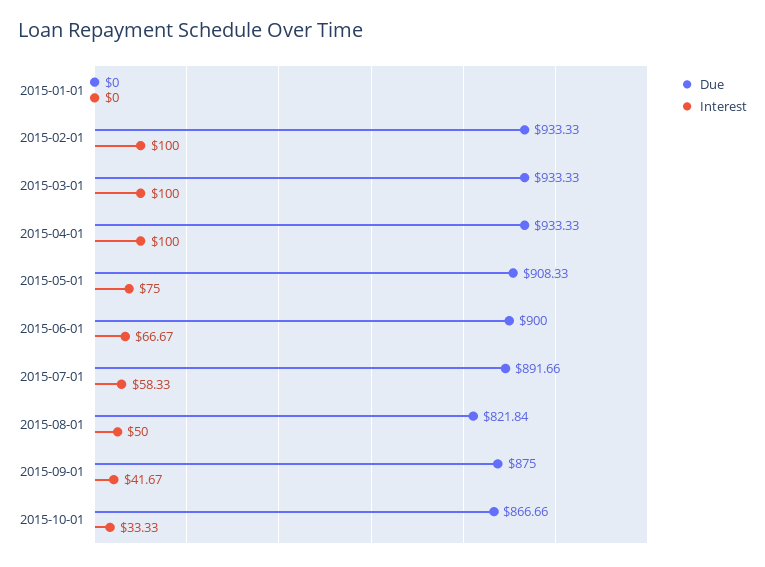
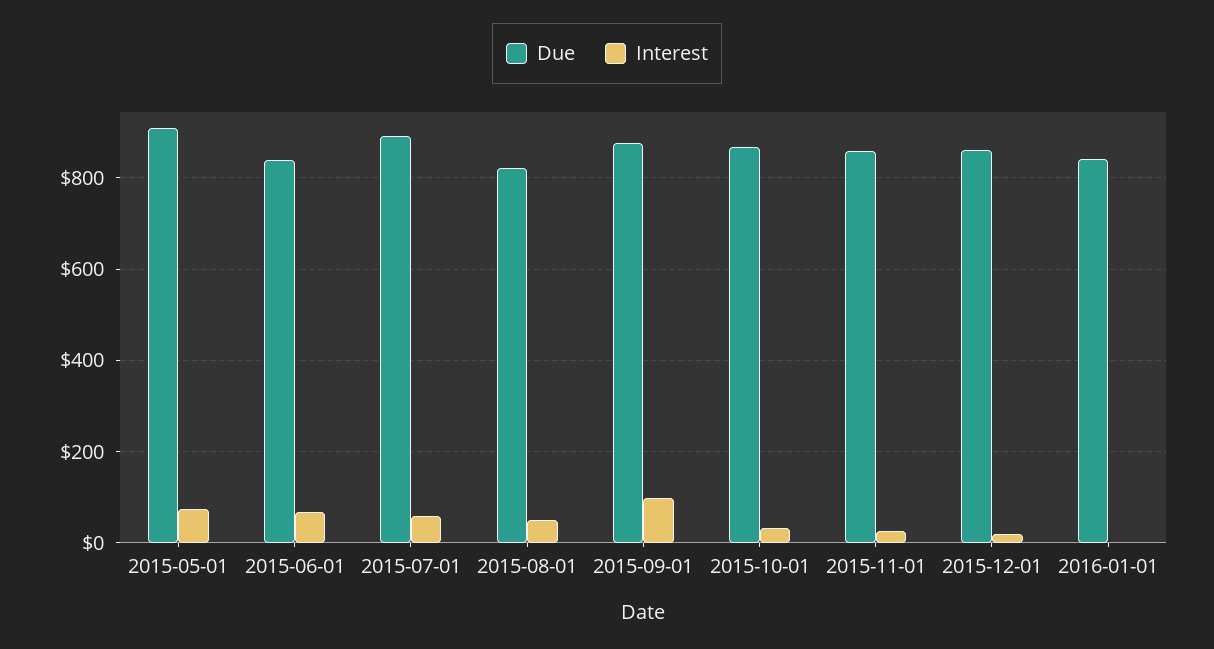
Due, 2015-01-01: 0 -> none
Interest, 2015-01-01: 0 -> none
Due, 2015-02-01: 933.33 -> none
Interest, 2015-02-01: 100 -> none
Due, 2015-03-01: 933.33 -> none
Interest, 2015-03-01: 100 -> none
Due, 2015-04-01: 933.33 -> none
Interest, 2015-04-01: 100 -> none
Due, 2015-06-01: 900 -> 840
Interest, 2015-09-01: 41.67 -> 100
Due, 2015-11-01: none -> 860
Interest, 2015-11-01: none -> 20
Due, 2015-12-01: none -> 860
Interest, 2015-12-01: none -> 20
Due, 2016-01-01: none -> 840
Interest, 2016-01-01: none -> 0

